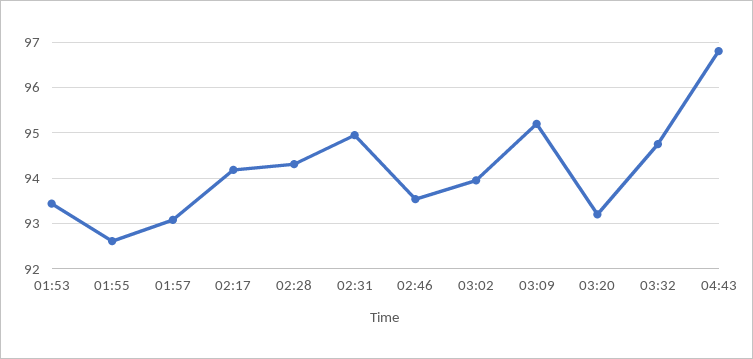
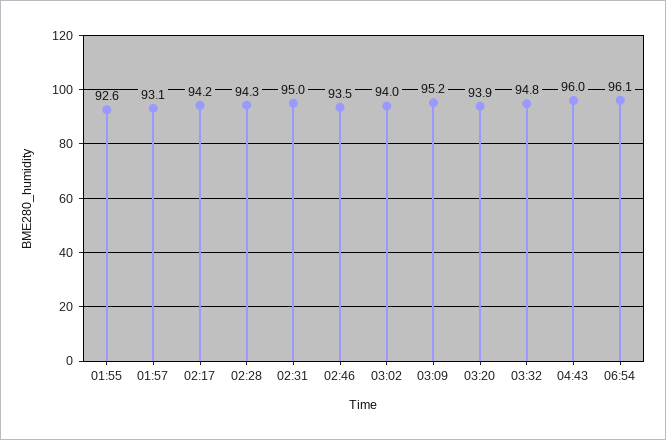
01:53: 93.4 -> none
03:20: 93.2 -> 93.9
04:43: 96.8 -> 96
06:54: none -> 96.1

